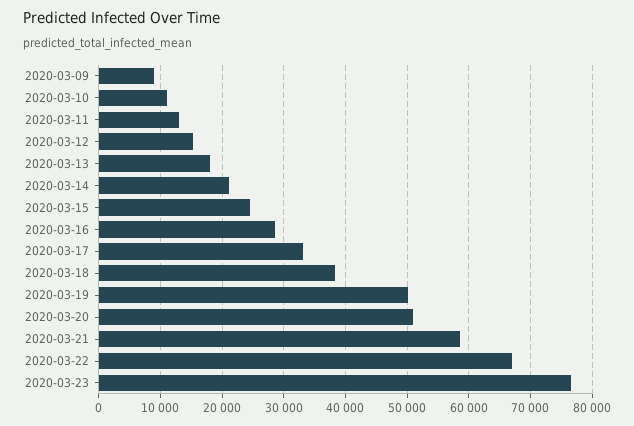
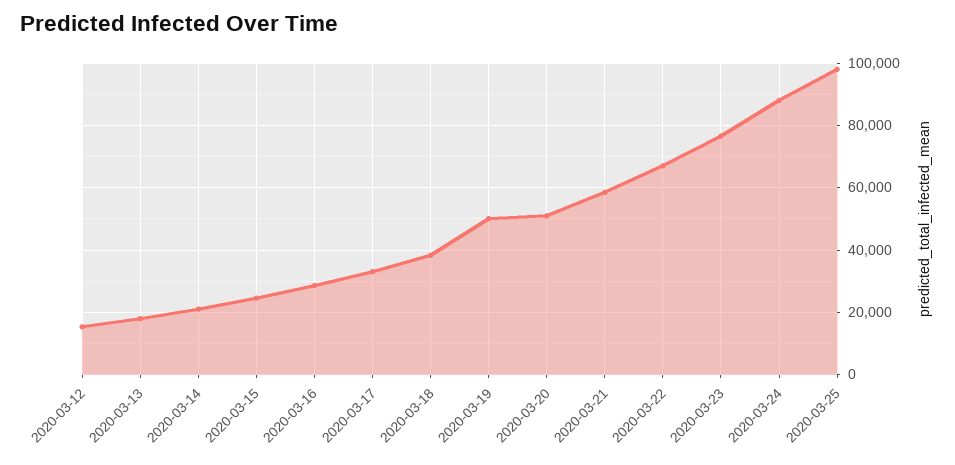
2020-03-09: 9000 -> none
2020-03-10: 11000 -> none
2020-03-11: 13000 -> none
2020-03-24: none -> 88000
2020-03-25: none -> 98000

